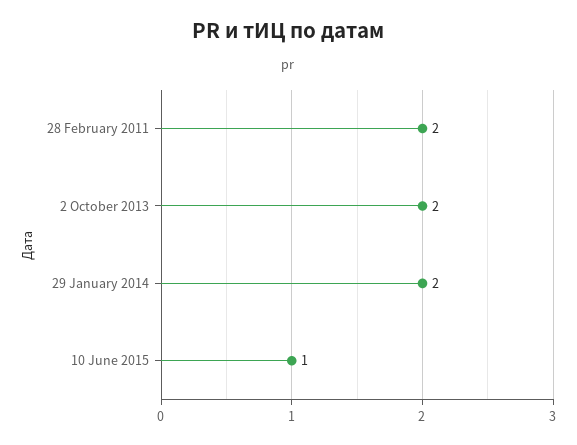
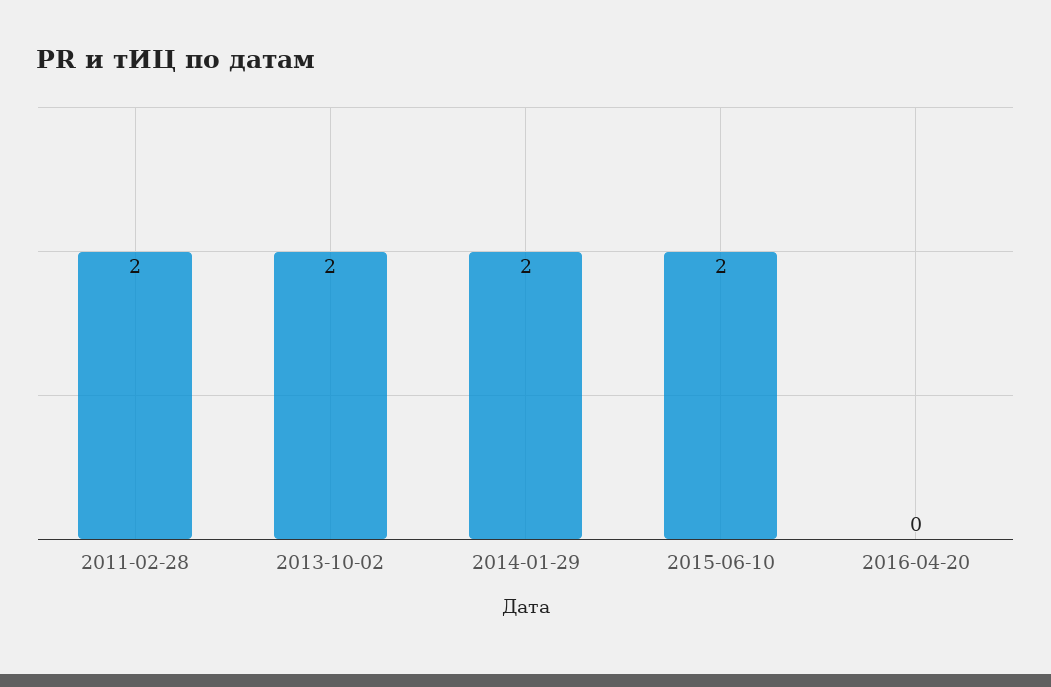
10 June 2015: 1 -> 2
2016-04-20: none -> 0

